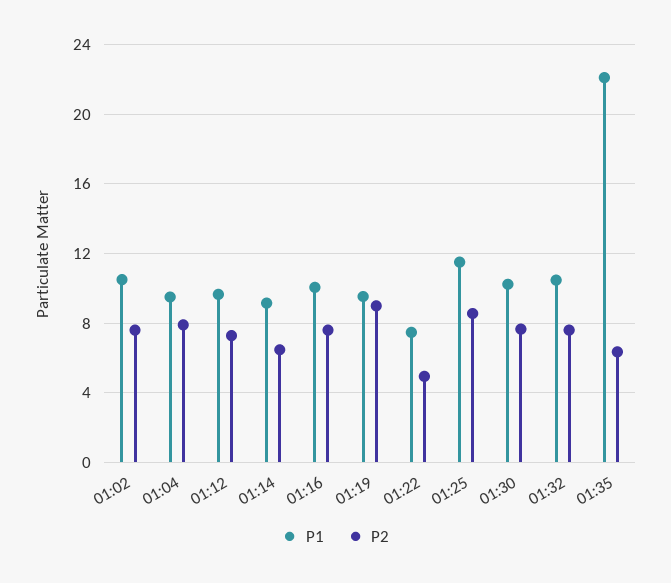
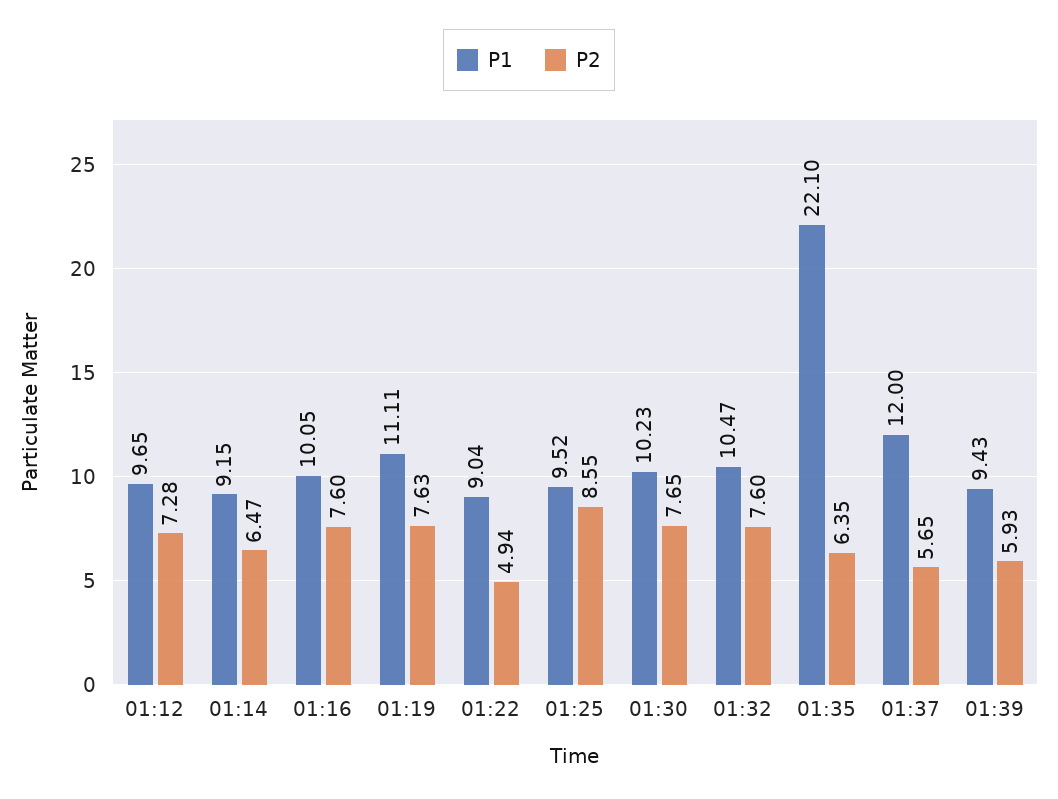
P1, 01:02: 10.5 -> none
P2, 01:02: 7.5 -> none
P1, 01:04: 9.5 -> none
P2, 01:04: 8 -> none
P1, 01:19: 9.5 -> 11.11
P2, 01:19: 9 -> 7.63
P1, 01:22: 7.5 -> 9.04
P1, 01:25: 11.5 -> 9.52
P1, 01:37: none -> 12
P2, 01:37: none -> 5.65
P1, 01:39: none -> 9.43
P2, 01:39: none -> 5.93

